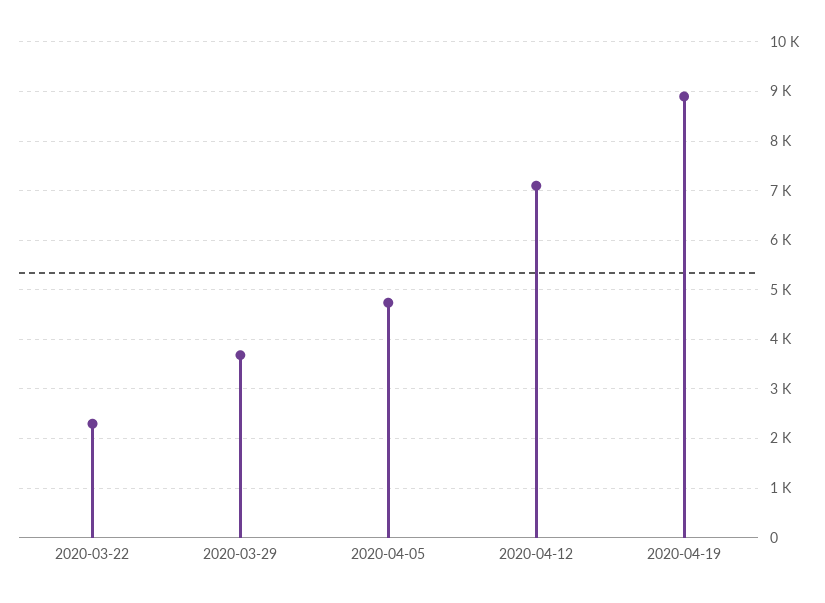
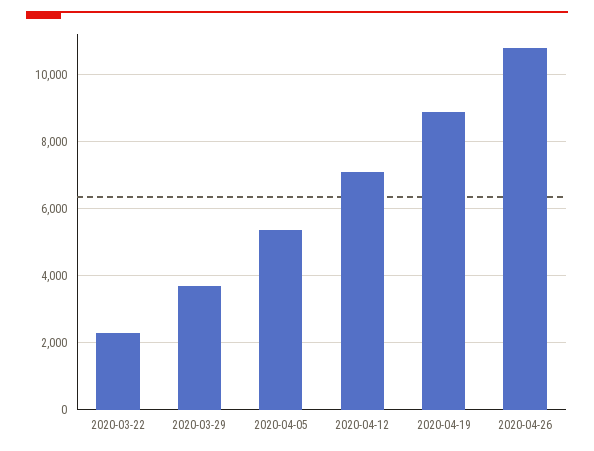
2020-04-05: 4800 -> 5400
2020-04-26: none -> 10800

